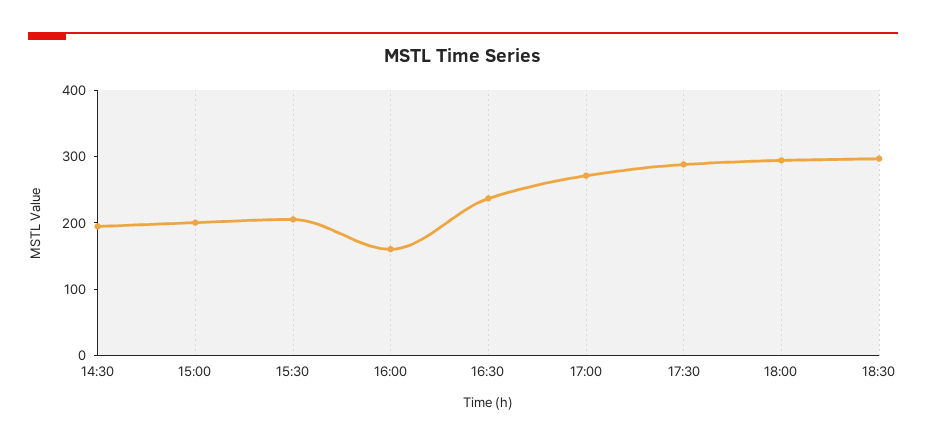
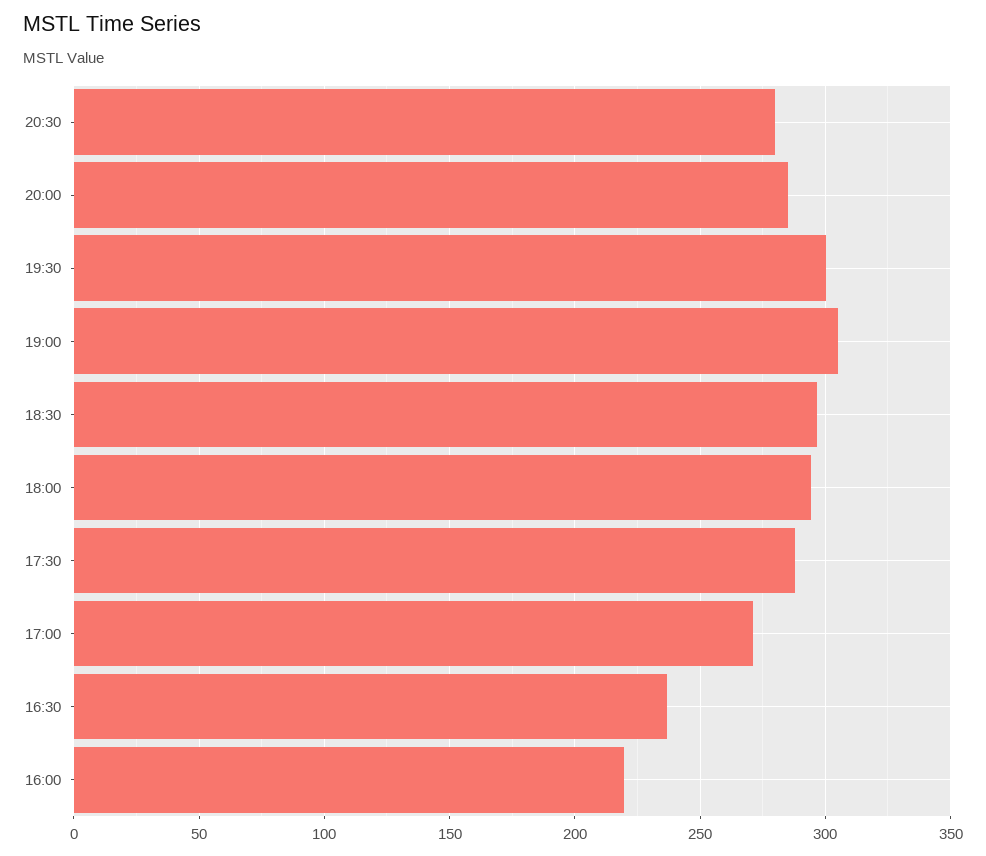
14:30: 200 -> none
15:00: 200 -> none
15:30: 200 -> none
16:00: 160 -> 220
20:30: none -> 280
20:00: none -> 285
19:30: none -> 300
19:00: none -> 305

